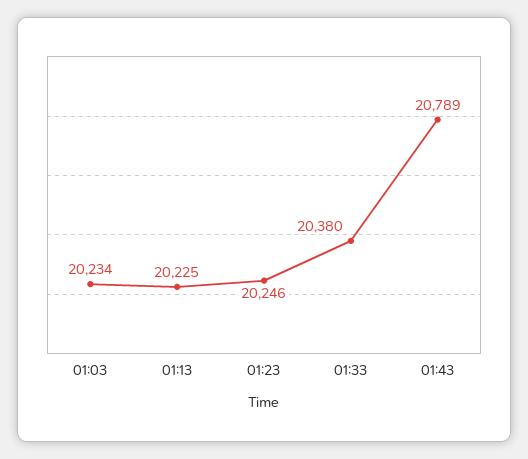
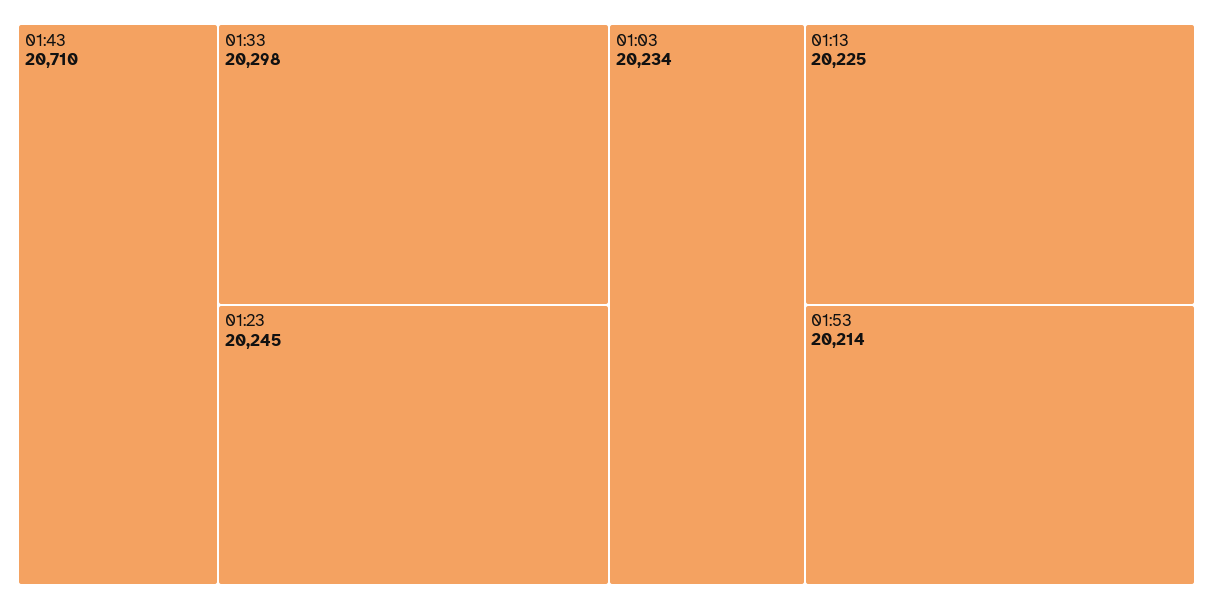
01:23: 20246 -> 20245
01:33: 20380 -> 20298
01:43: 20789 -> 20710
01:53: none -> 20214

